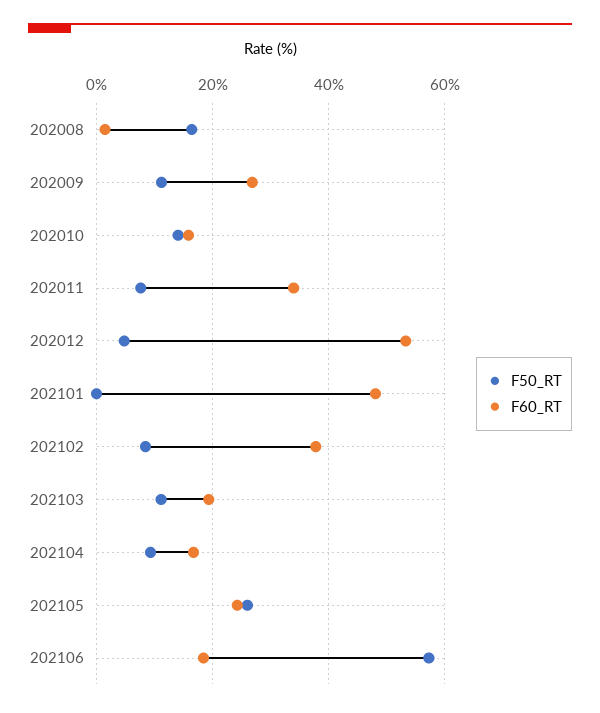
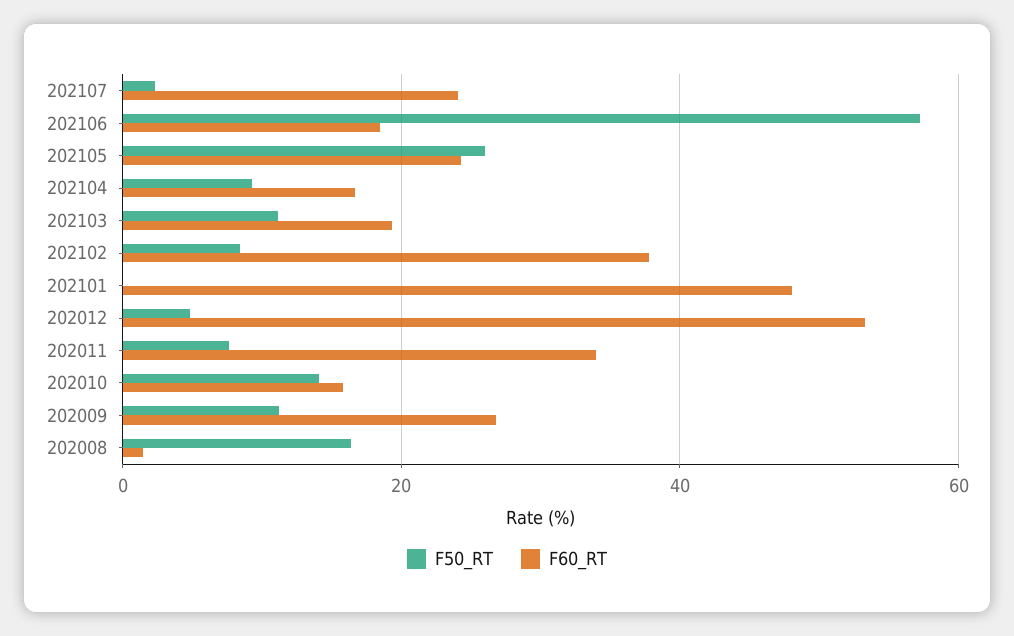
F50_RT, 202107: none -> 2
F60_RT, 202107: none -> 24

